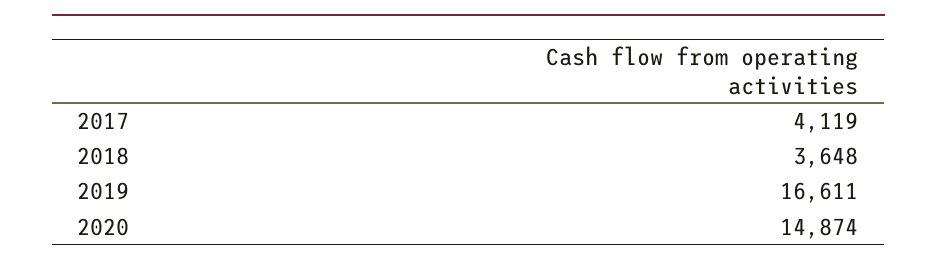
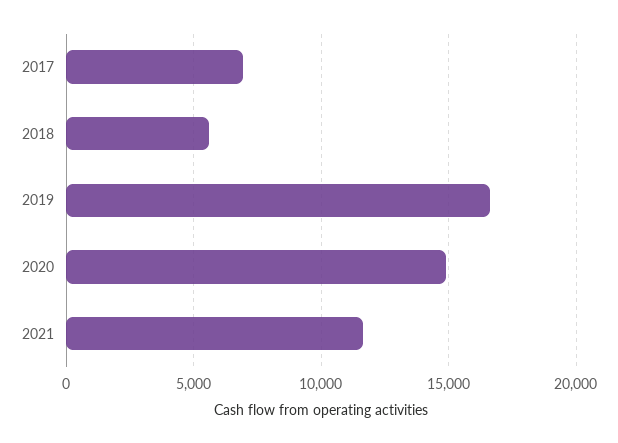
2017: 4119 -> 7000
2018: 3648 -> 5500
2021: none -> 11500

